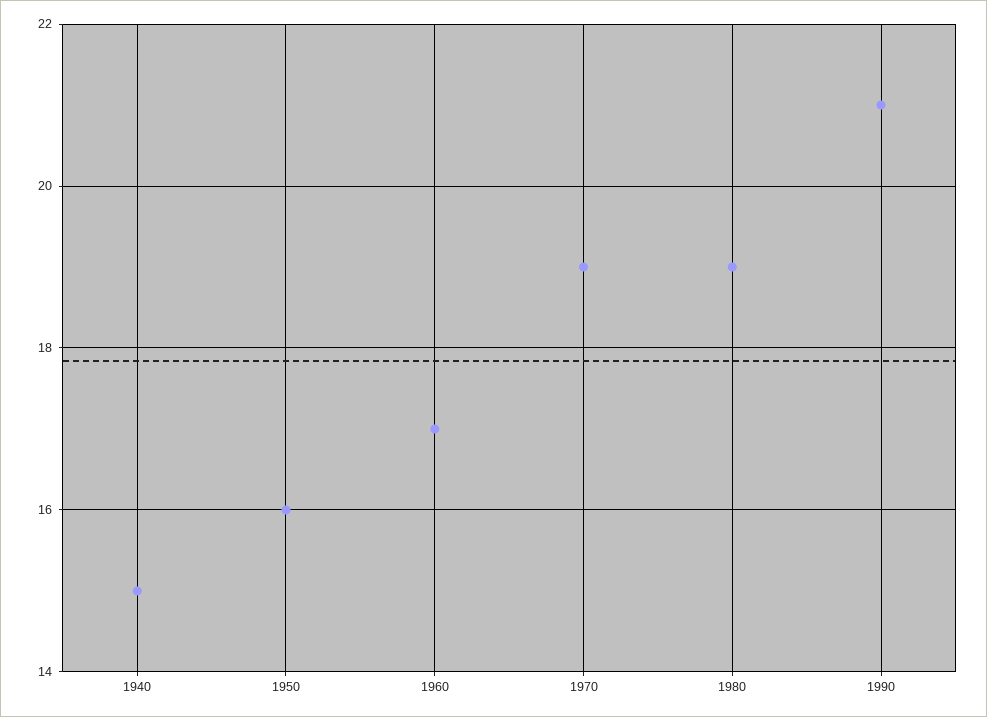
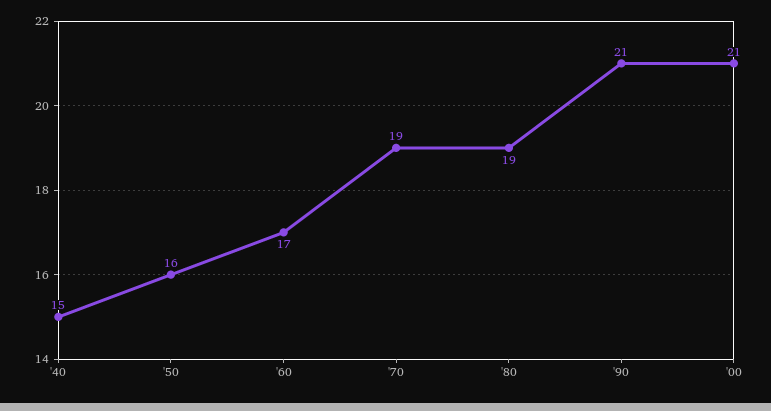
'00: none -> 21

